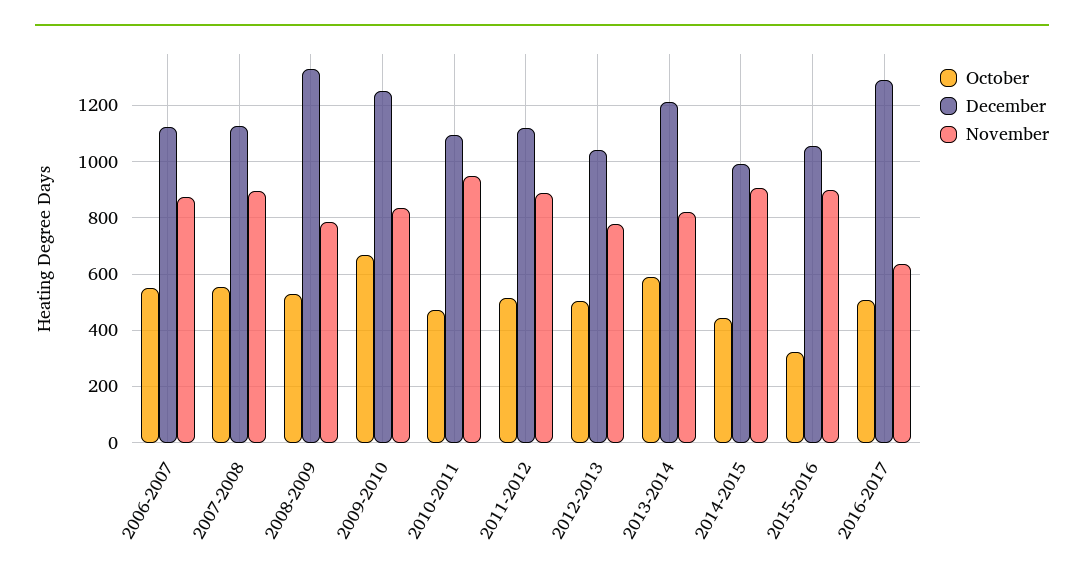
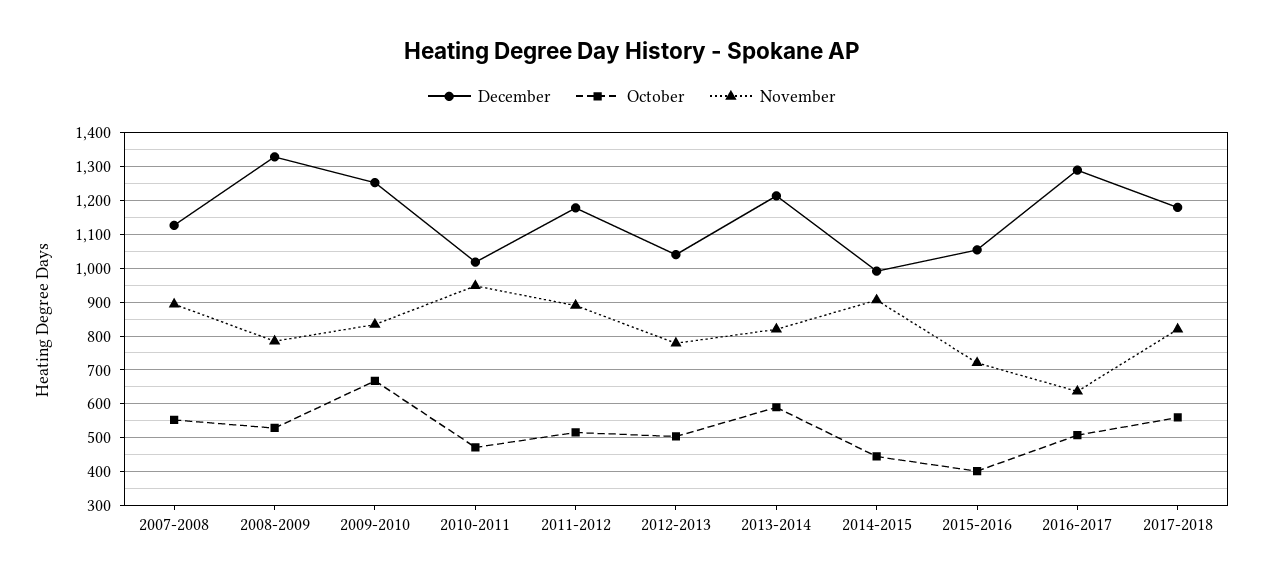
October, 2006-2007: 550 -> none
December, 2006-2007: 1125 -> none
November, 2006-2007: 875 -> none
December, 2010-2011: 1100 -> 1020
December, 2011-2012: 1125 -> 1180
October, 2015-2016: 325 -> 400
November, 2015-2016: 900 -> 720
December, 2017-2018: none -> 1180
October, 2017-2018: none -> 560
November, 2017-2018: none -> 820

